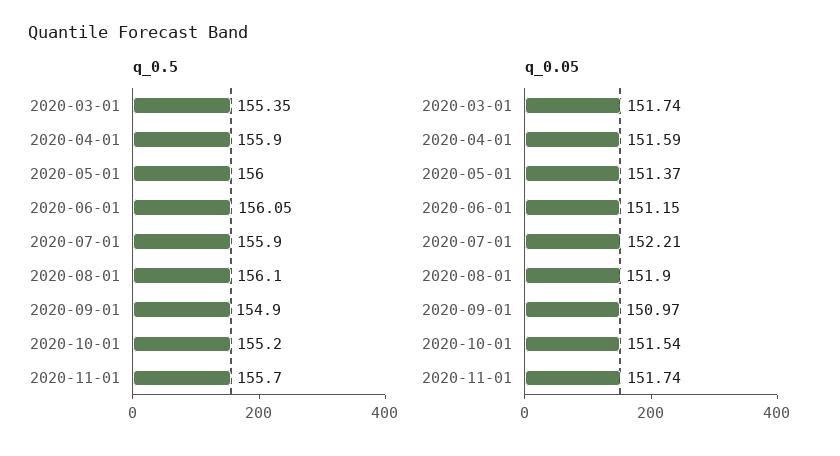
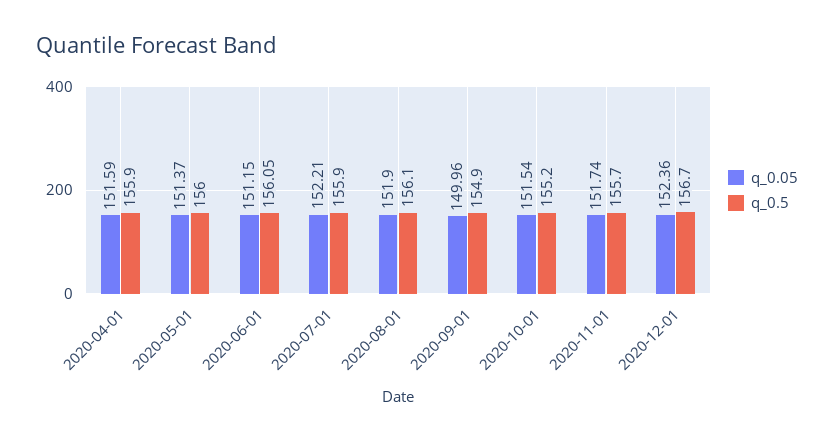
q_0.5, 2020-03-01: 155.35 -> none
q_0.05, 2020-03-01: 151.74 -> none
q_0.05, 2020-09-01: 150.97 -> 149.96
q_0.05, 2020-12-01: none -> 152.36
q_0.5, 2020-12-01: none -> 156.7

